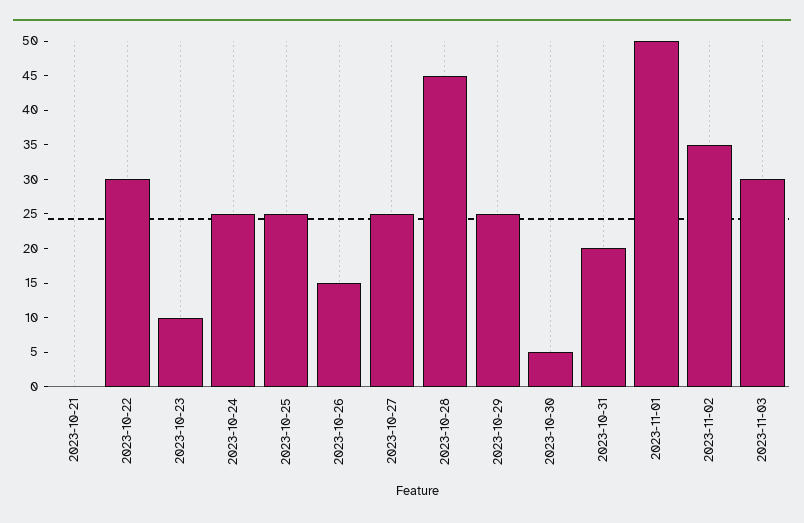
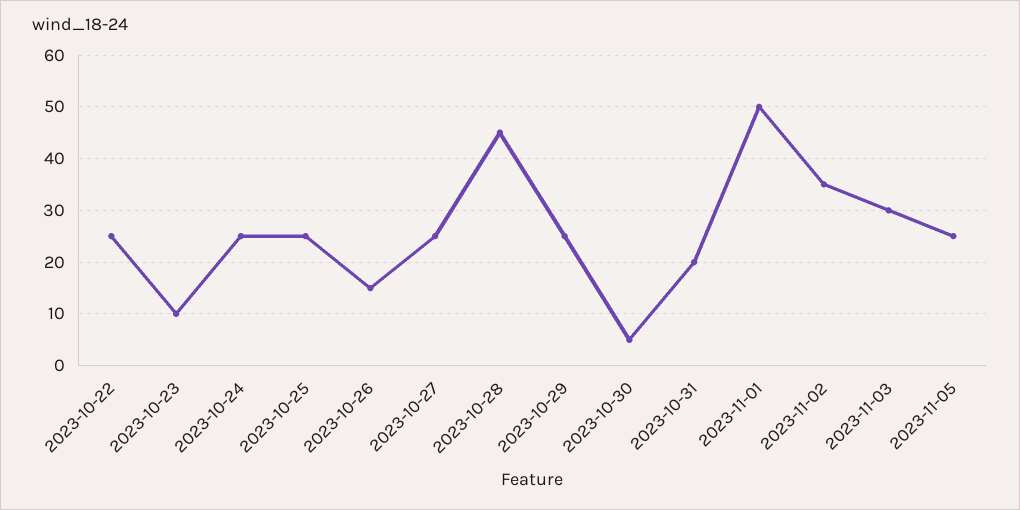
2023-10-21: 0 -> none
2023-10-22: 30 -> 25
2023-11-05: none -> 25

